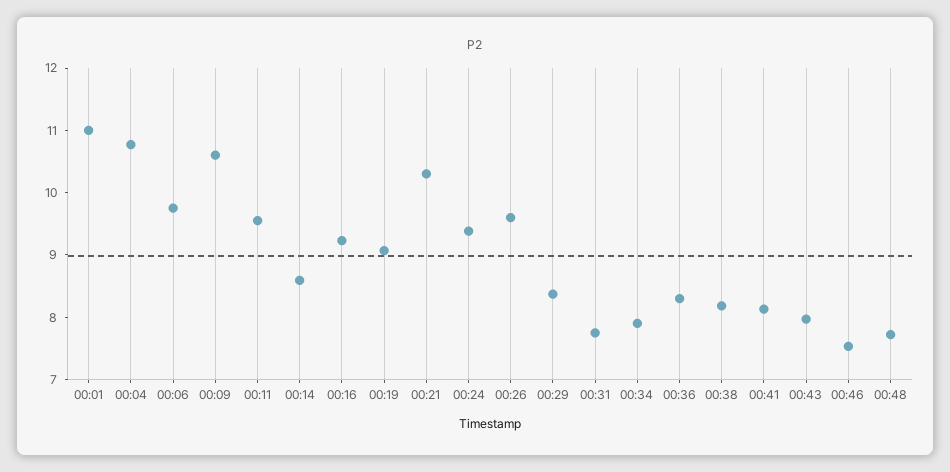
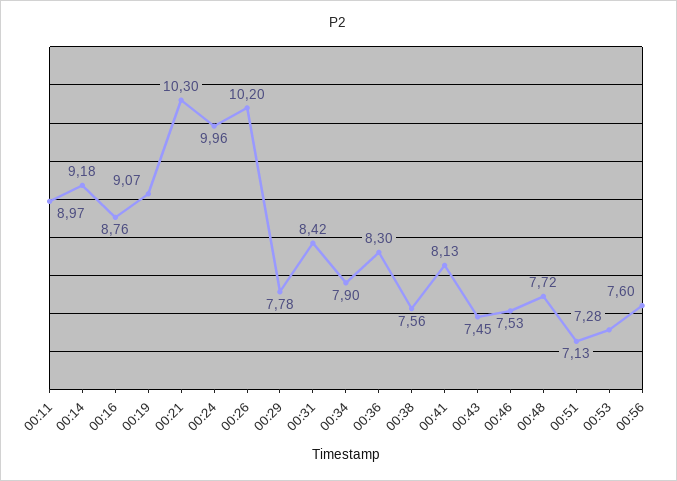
00:01: 11 -> none
00:04: 10.8 -> none
00:06: 9.8 -> none
00:09: 10.6 -> none
00:11: 9.6 -> 8.97
00:14: 8.6 -> 9.18
00:16: 9.2 -> 8.76
00:24: 9.4 -> 9.96
00:26: 9.6 -> 10.2
00:29: 8.4 -> 7.78
00:31: 7.8 -> 8.42
00:38: 8.2 -> 7.56
00:43: 8 -> 7.45
00:51: none -> 7.13
00:53: none -> 7.28
00:56: none -> 7.6

